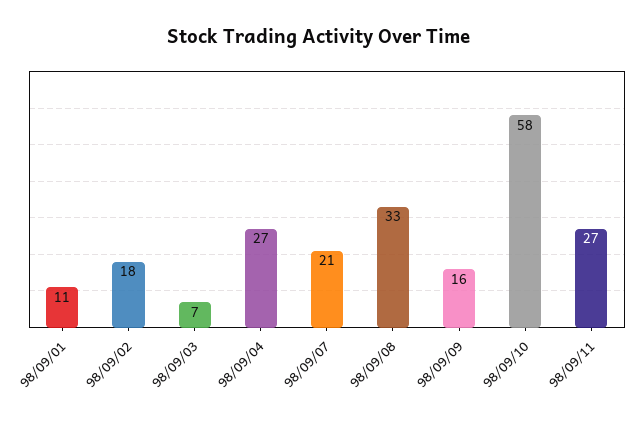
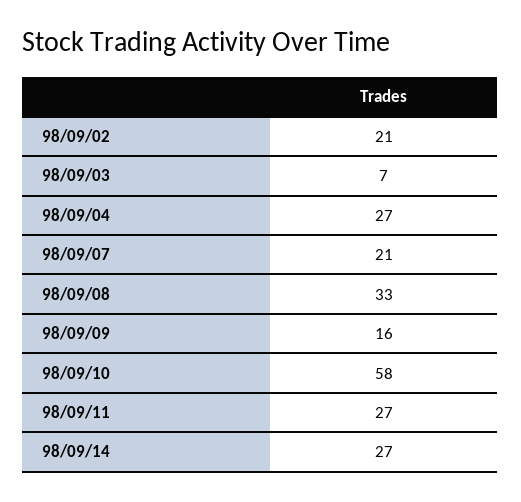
98/09/01: 11 -> none
98/09/02: 18 -> 21
98/09/14: none -> 27

